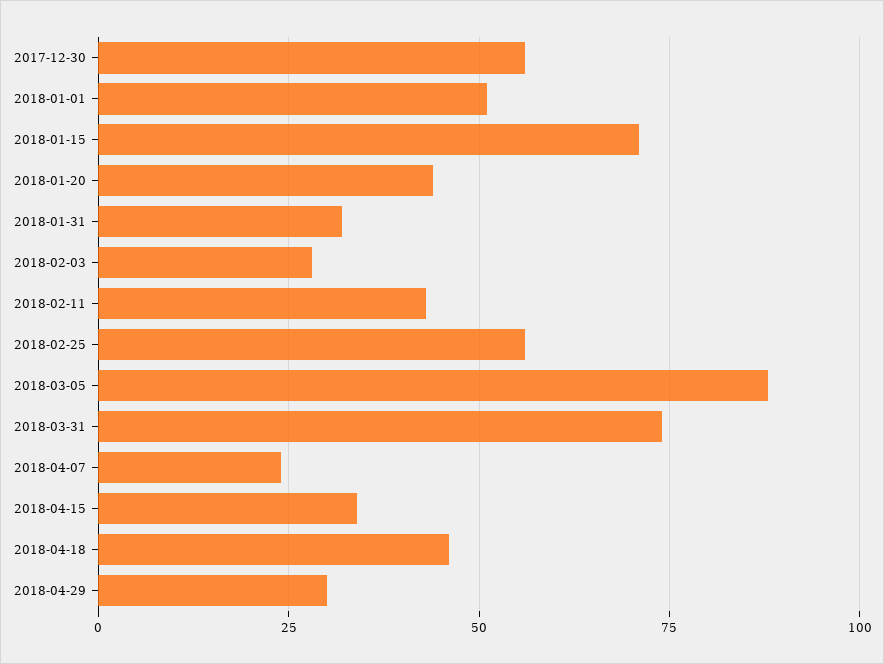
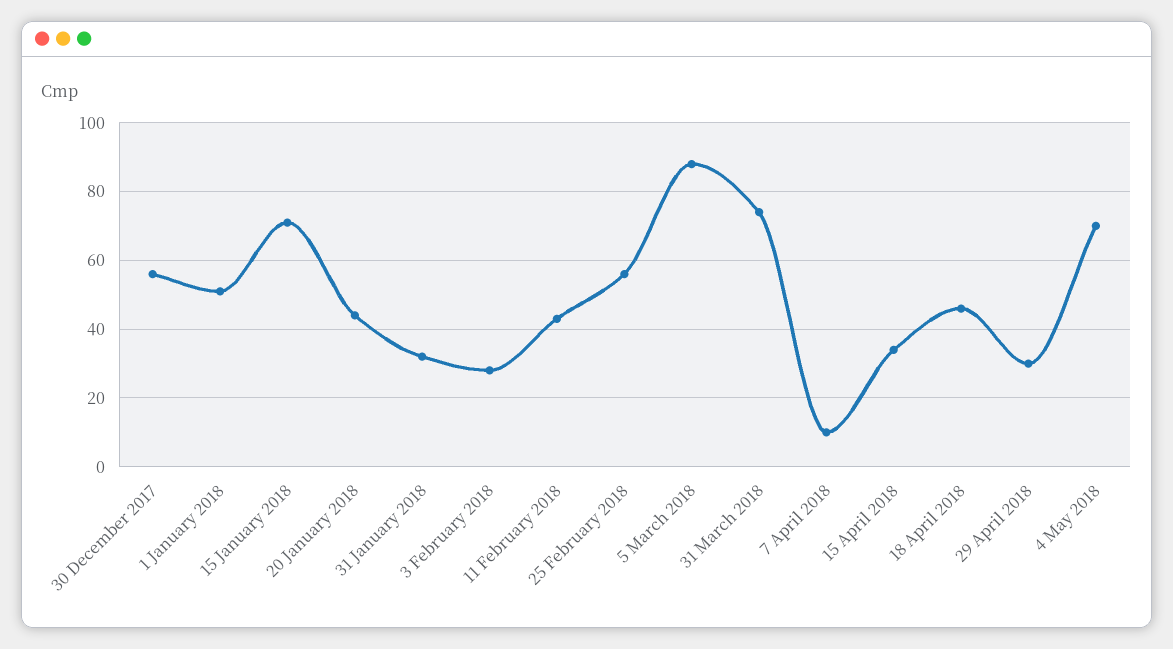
2018-04-07: 25 -> 10
4 May 2018: none -> 70

